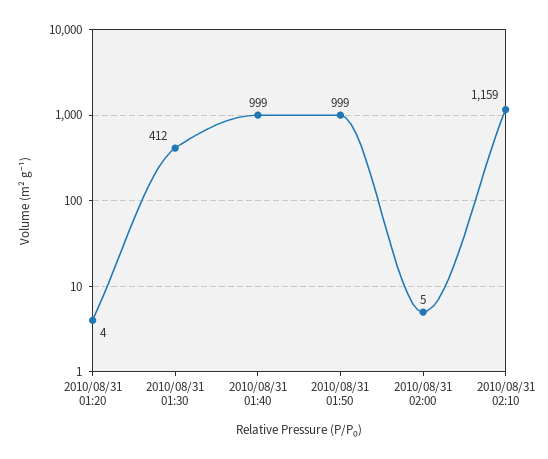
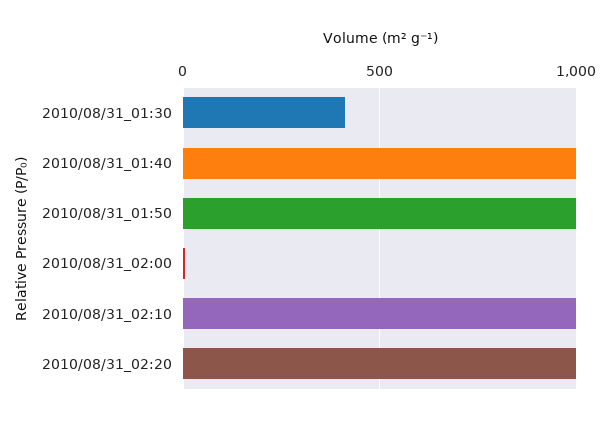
2010/08/31 01:20: 4 -> none
2010/08/31 02:10: 1159 -> 1000
2010/08/31_02:20: none -> 1000

